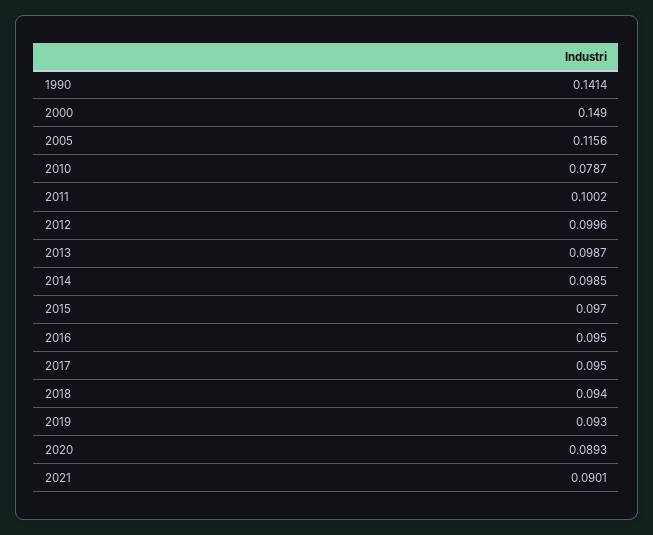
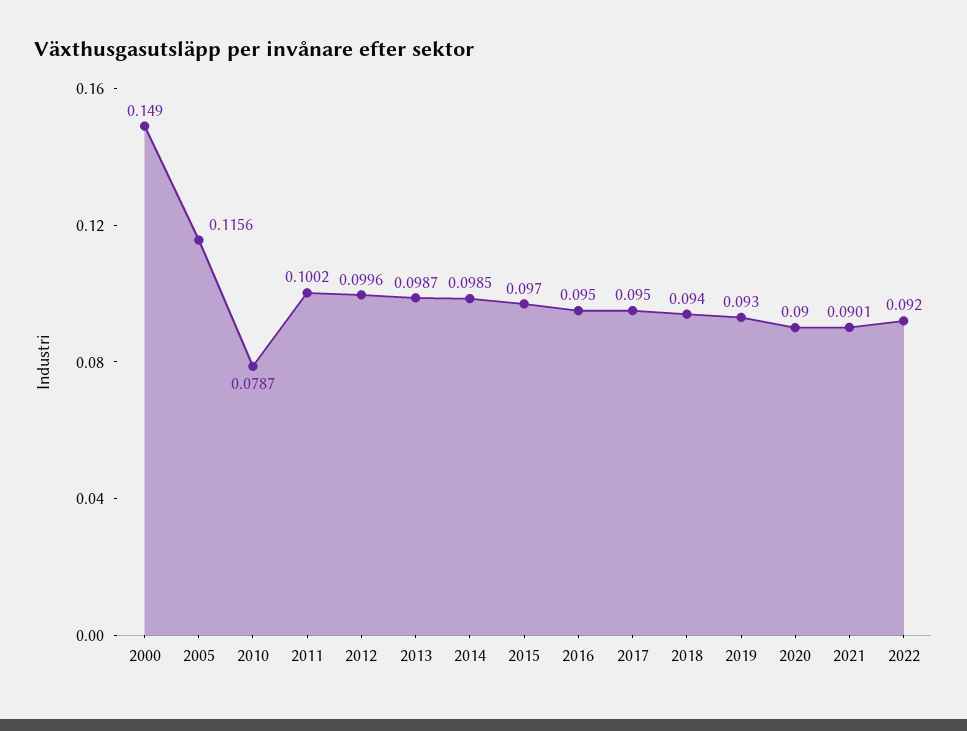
1990: 0.1414 -> none
2020: 0.0893 -> 0.09
2022: none -> 0.092

